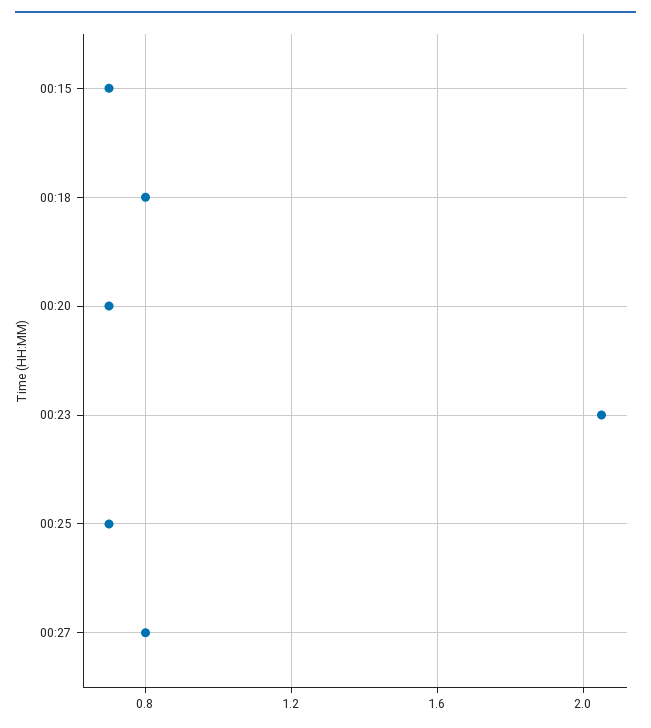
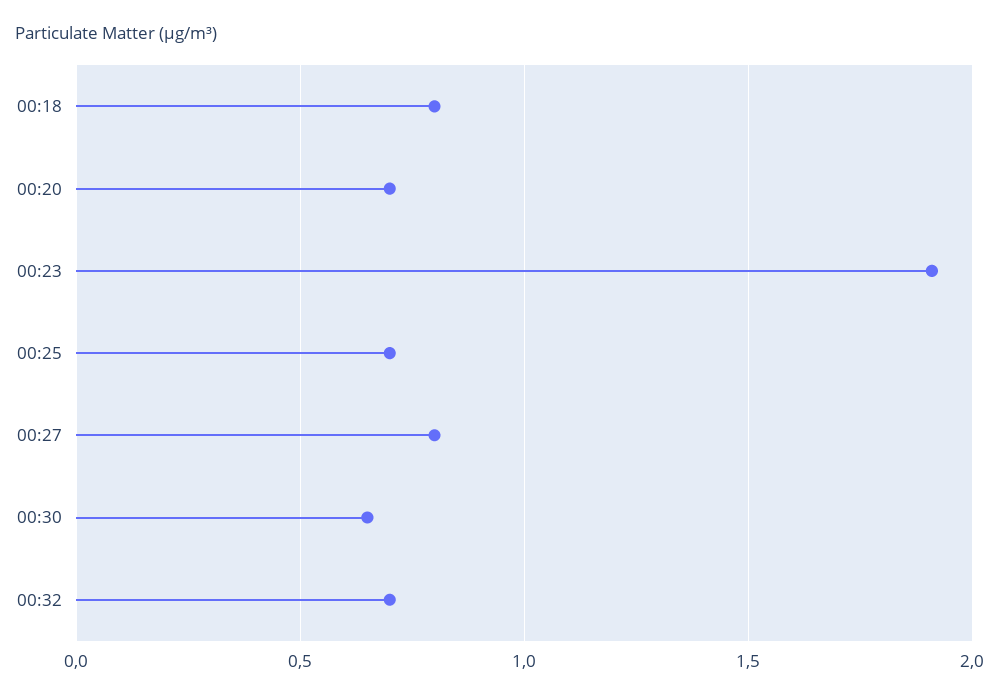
00:15: 0.7 -> none
00:23: 2.05 -> 1.9
00:30: none -> 0.65
00:32: none -> 0.7

